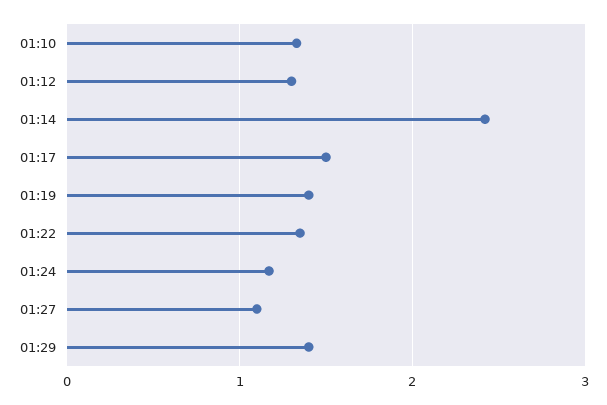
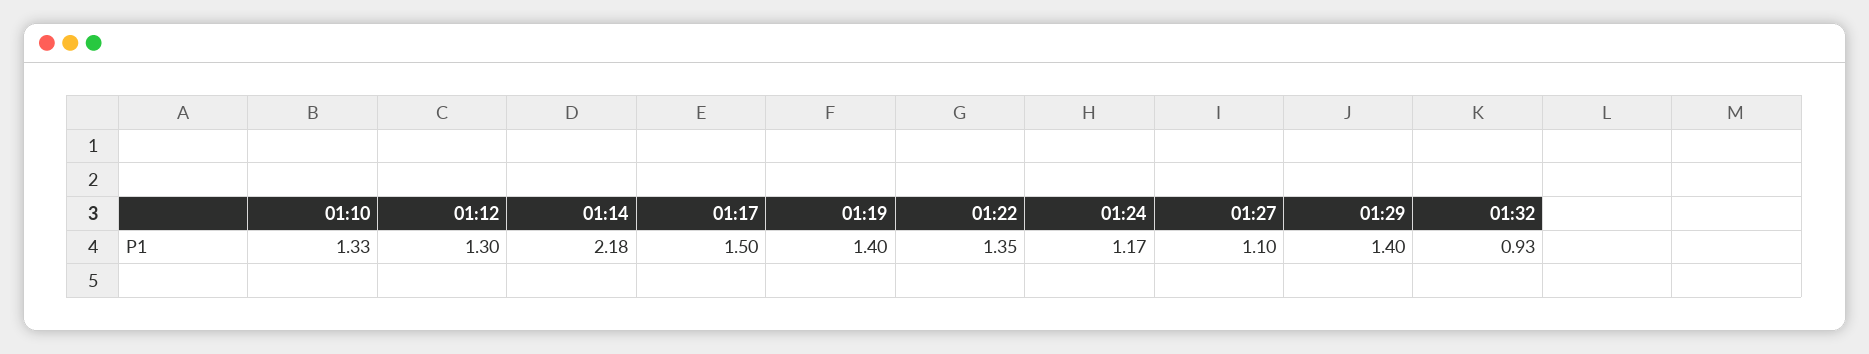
01:14: 2.4 -> 2.18
01:32: none -> 0.93

